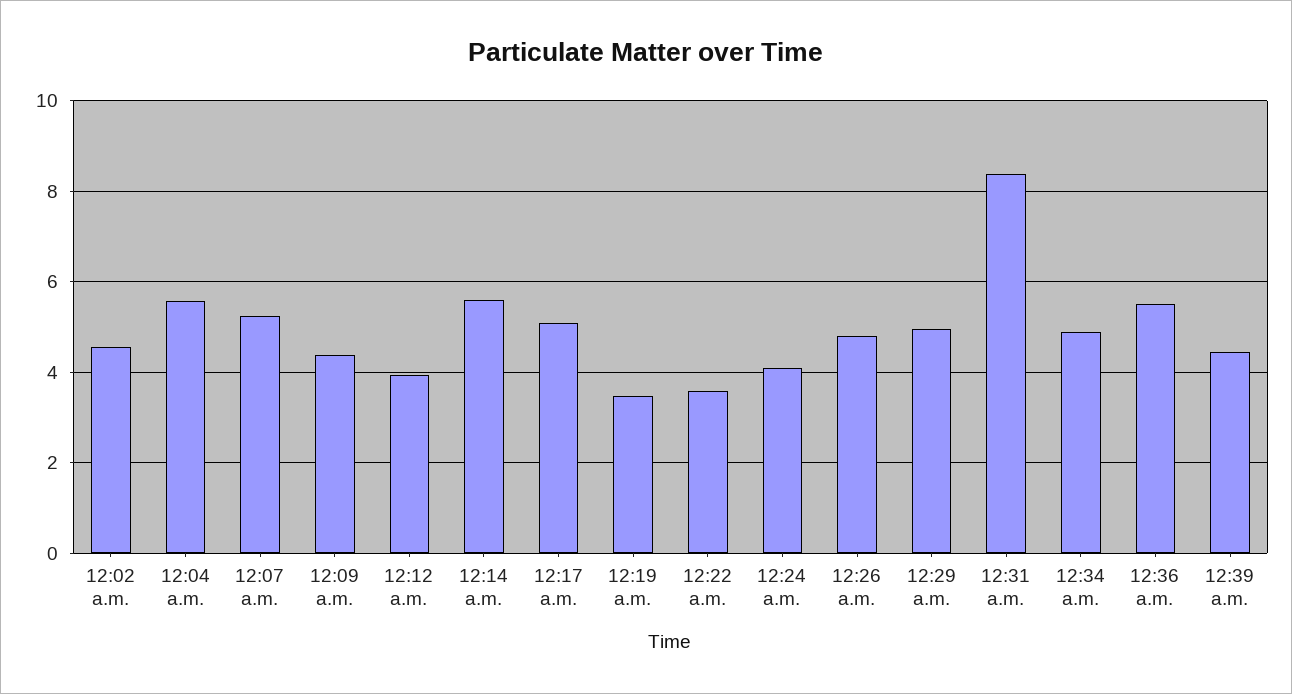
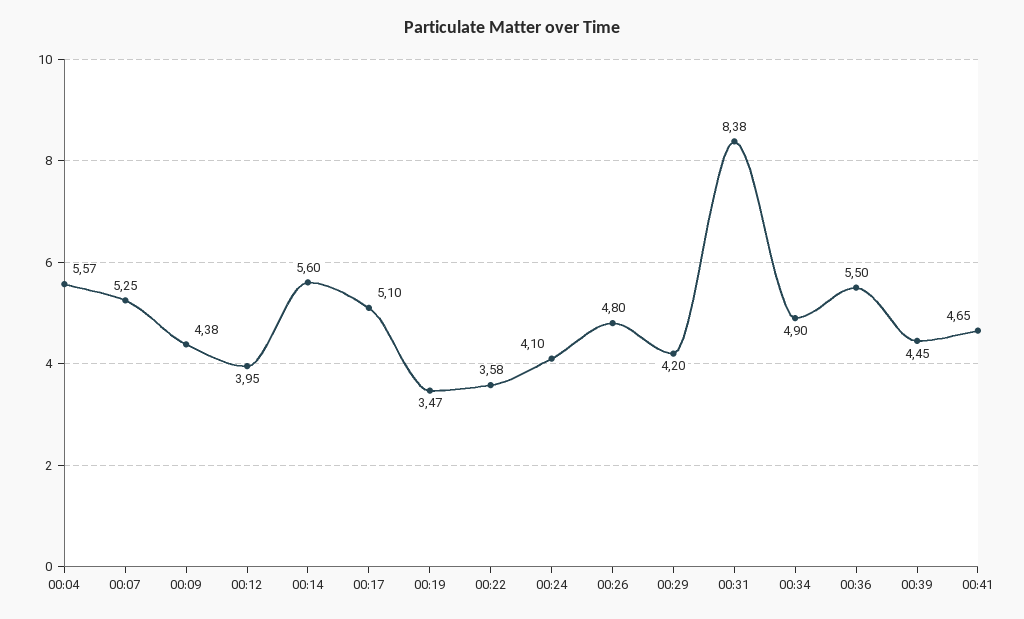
12:02 a.m.: 4.6 -> none
12:29 a.m.: 5 -> 4.2
00:41: none -> 4.65

